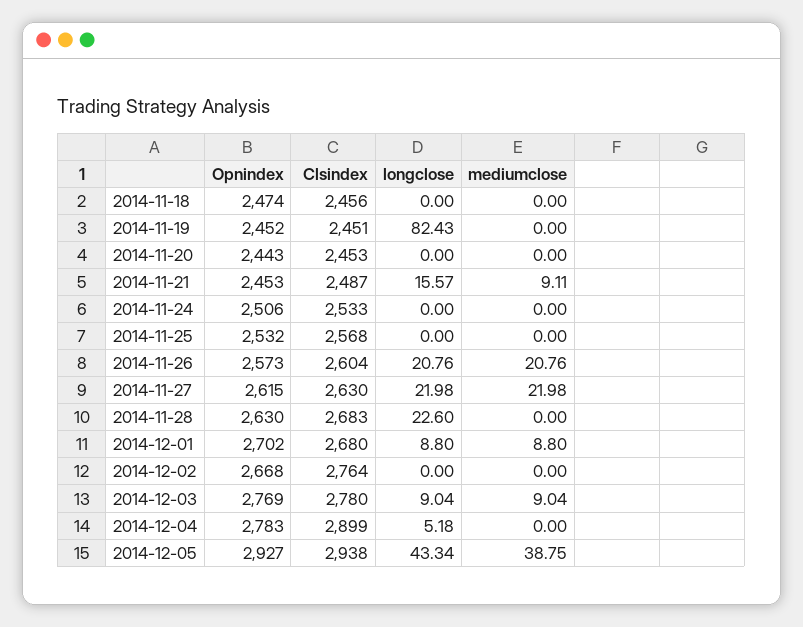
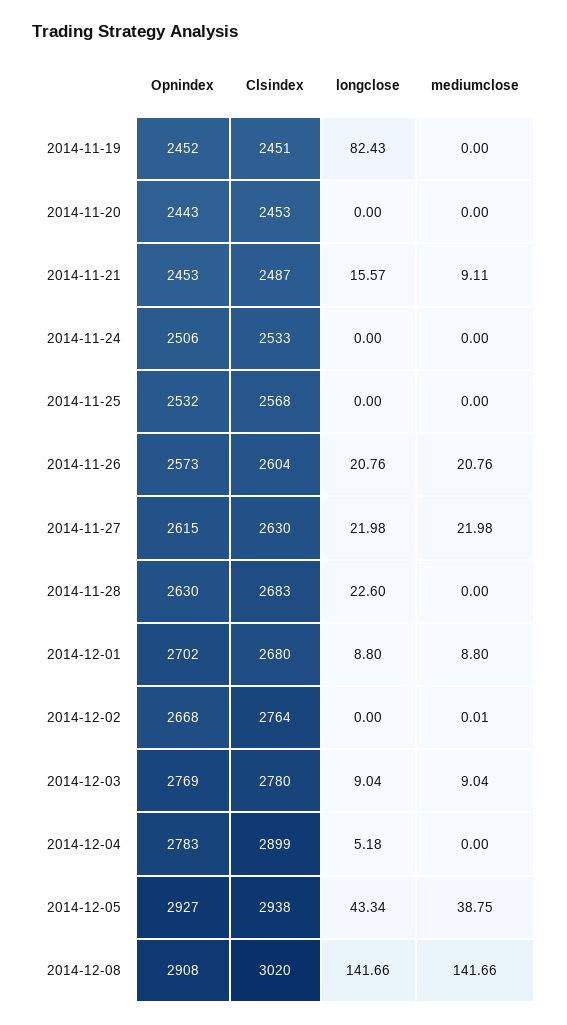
Opnindex, 2014-11-18: 2474 -> none
Clsindex, 2014-11-18: 2456 -> none
longclose, 2014-11-18: 0 -> none
mediumclose, 2014-11-18: 0 -> none
mediumclose, 2014-12-02: 0 -> 0.01
Opnindex, 2014-12-08: none -> 2908
Clsindex, 2014-12-08: none -> 3020
longclose, 2014-12-08: none -> 141.66
mediumclose, 2014-12-08: none -> 141.66

